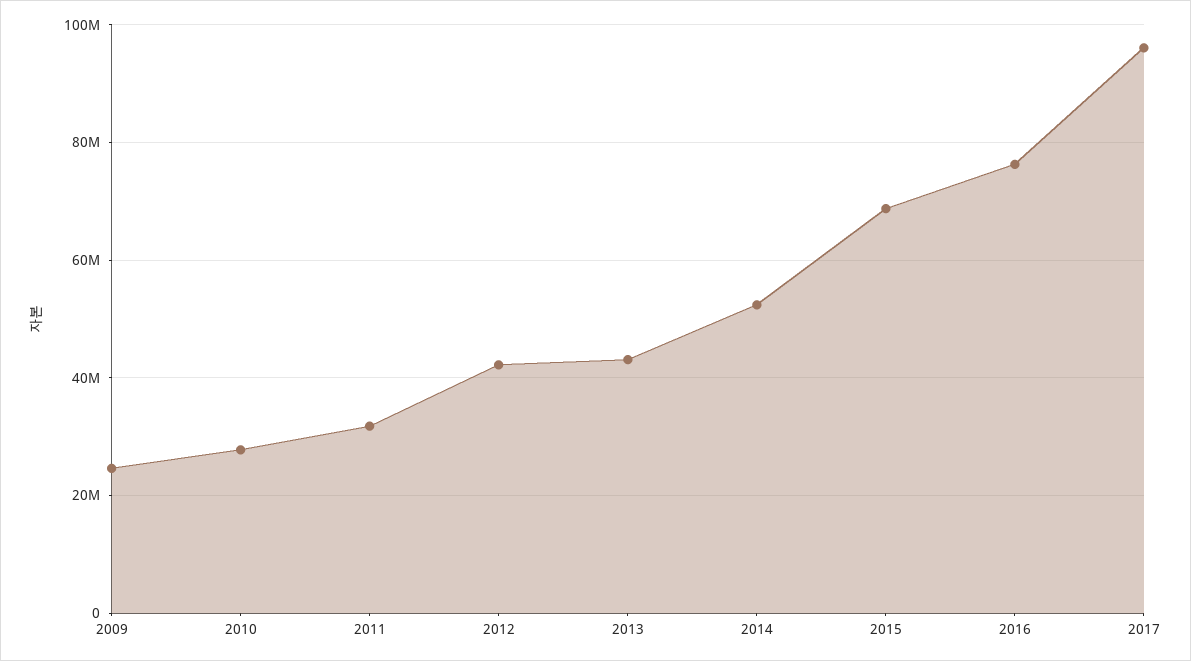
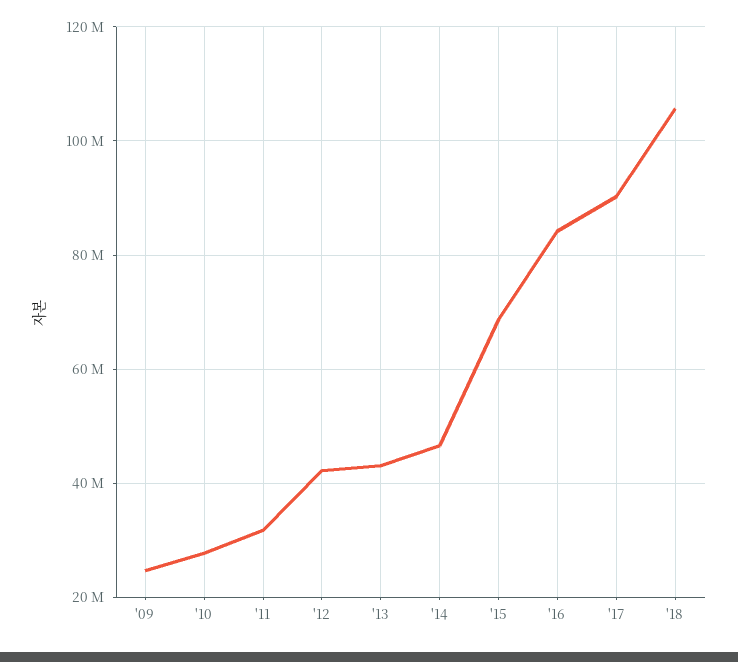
2014: 52000000 -> 46000000
2016: 76000000 -> 84000000
2017: 96000000 -> 90000000
'18: none -> 106000000

